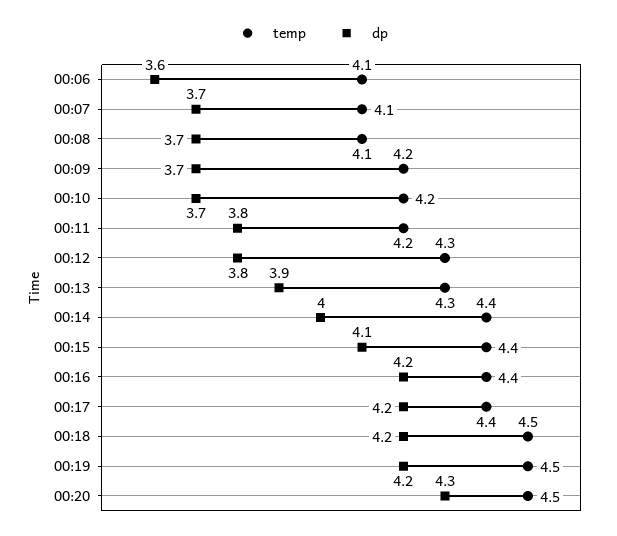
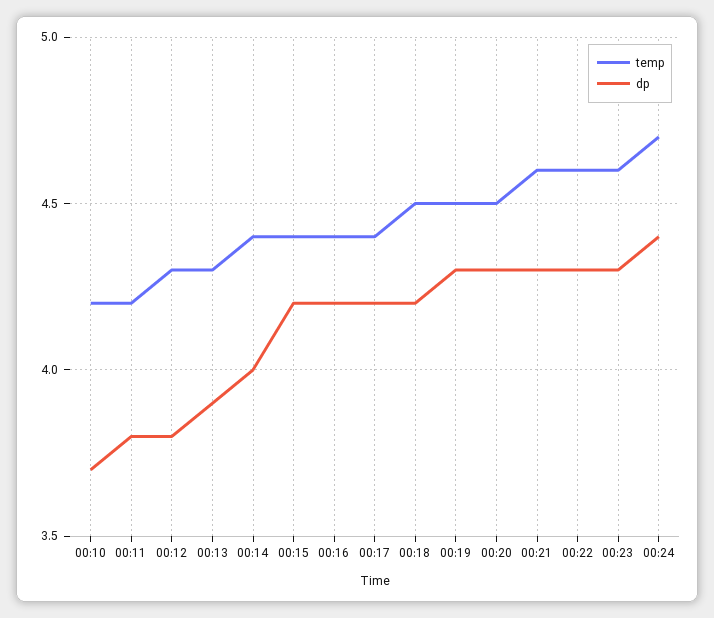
temp, 00:06: 4.1 -> none
dp, 00:06: 3.6 -> none
temp, 00:07: 4.1 -> none
dp, 00:07: 3.7 -> none
temp, 00:08: 4.1 -> none
dp, 00:08: 3.7 -> none
temp, 00:09: 4.2 -> none
dp, 00:09: 3.7 -> none
dp, 00:15: 4.1 -> 4.2
dp, 00:19: 4.2 -> 4.3
temp, 00:21: none -> 4.6
dp, 00:21: none -> 4.3
temp, 00:22: none -> 4.6
dp, 00:22: none -> 4.3
temp, 00:23: none -> 4.6
dp, 00:23: none -> 4.3
temp, 00:24: none -> 4.7
dp, 00:24: none -> 4.4

